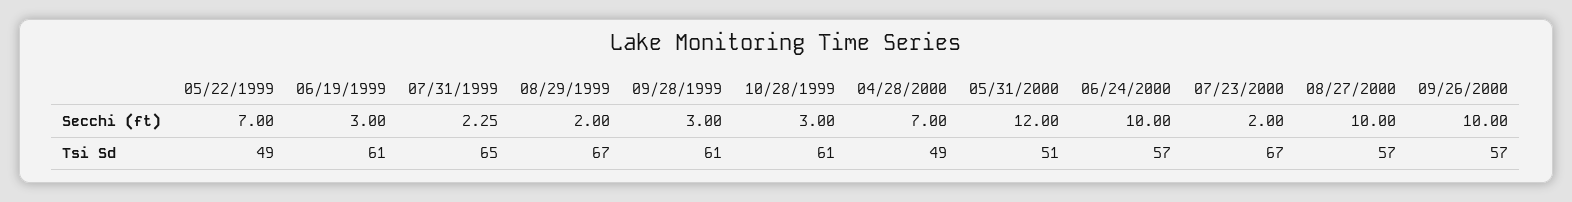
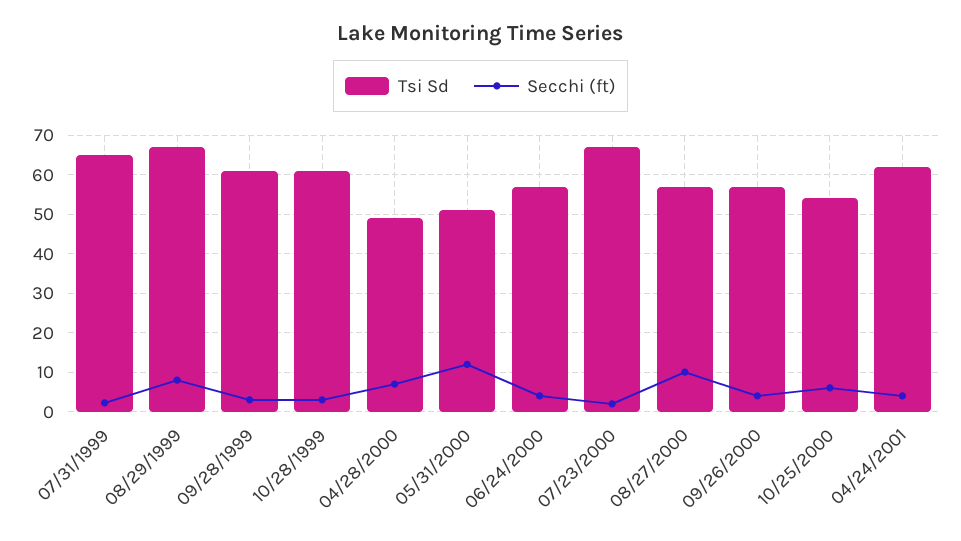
Secchi (ft), 05/22/1999: 7 -> none
Secchi (ft), 06/19/1999: 3 -> none
Secchi (ft), 08/29/1999: 2 -> 8
Secchi (ft), 06/24/2000: 10 -> 4
Secchi (ft), 09/26/2000: 10 -> 4
Tsi Sd, 05/22/1999: 49 -> none
Tsi Sd, 06/19/1999: 61 -> none
Tsi Sd, 10/25/2000: none -> 54
Secchi (ft), 10/25/2000: none -> 6
Tsi Sd, 04/24/2001: none -> 62
Secchi (ft), 04/24/2001: none -> 4

